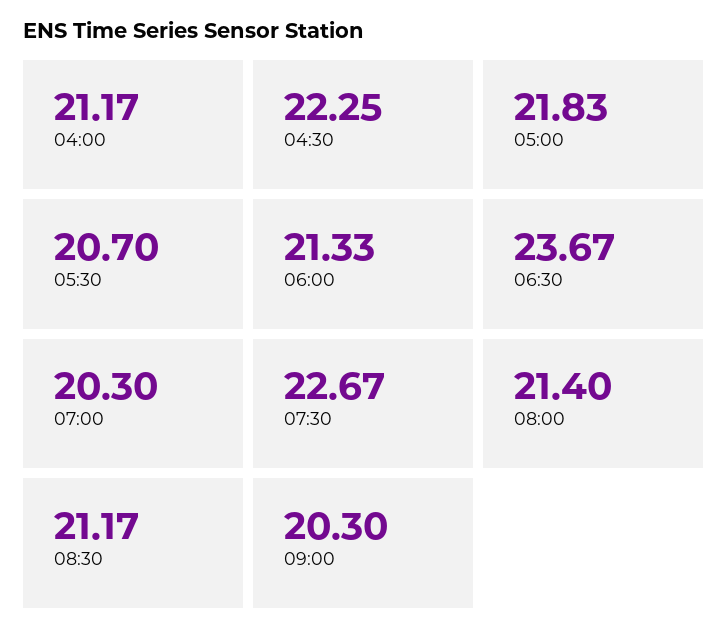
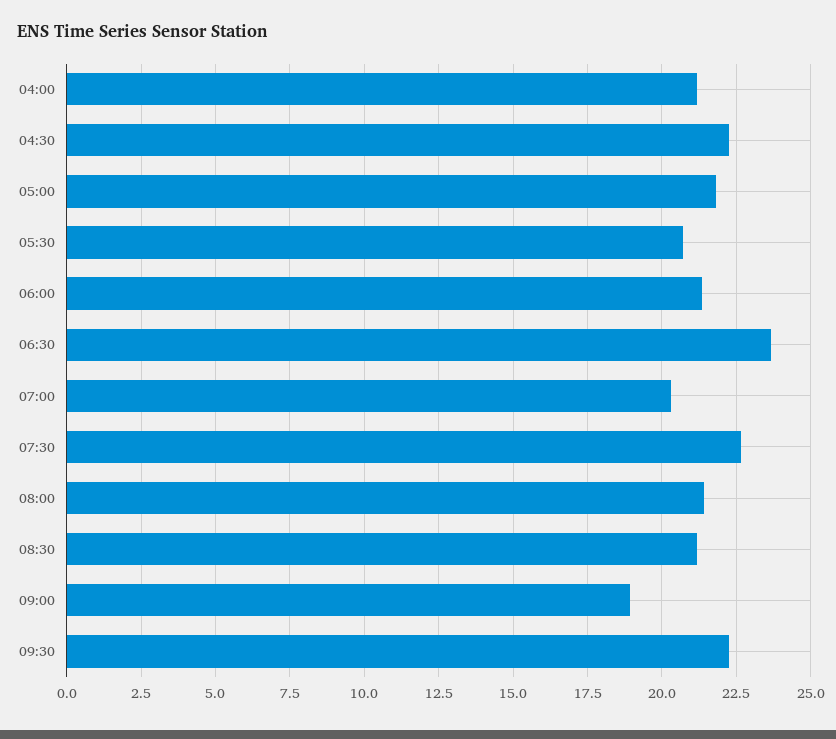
09:00: 20.3 -> 19
09:30: none -> 22.25

